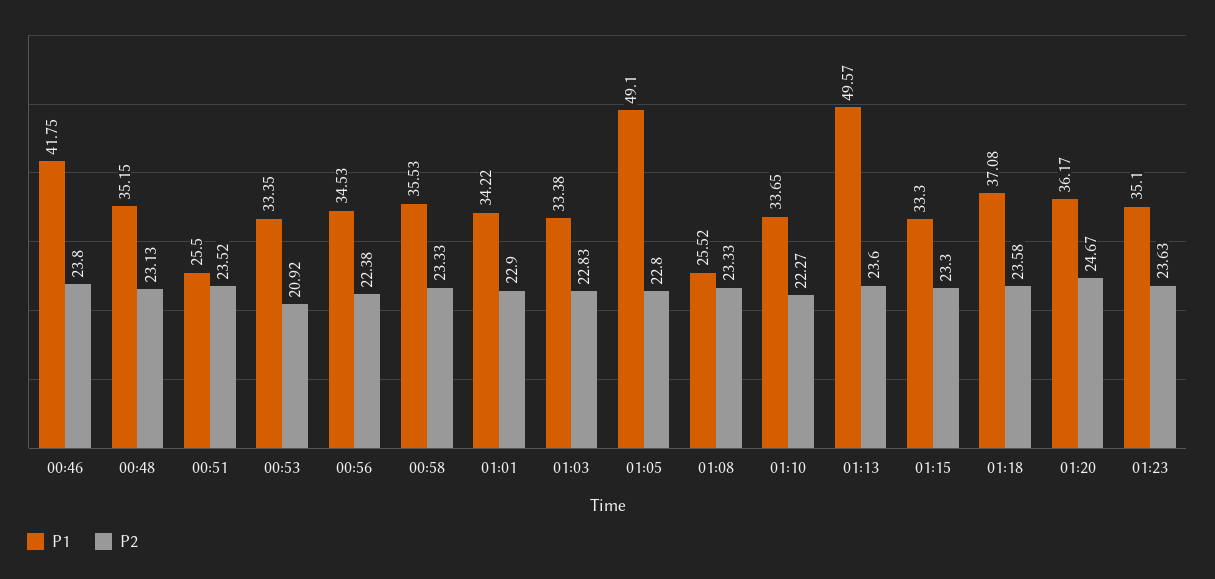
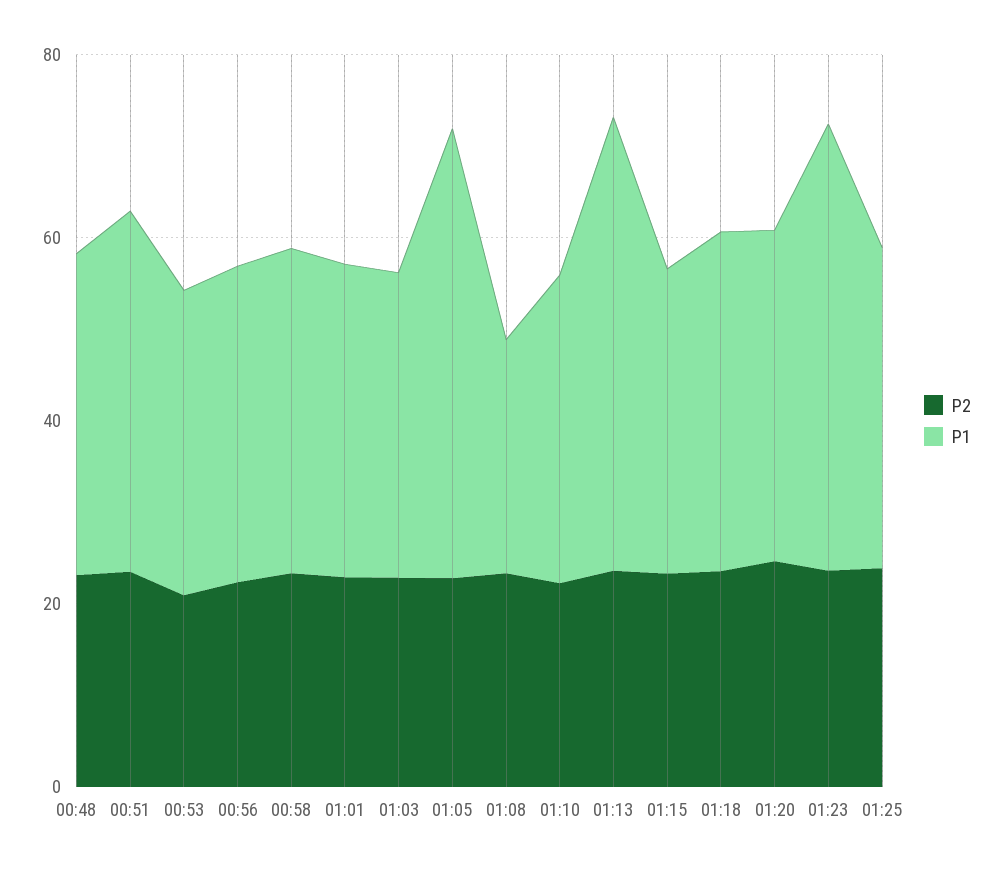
P1, 00:46: 41.75 -> none
P2, 00:46: 23.8 -> none
P1, 00:51: 25.5 -> 40
P1, 01:23: 35.1 -> 50
P2, 01:25: none -> 25
P1, 01:25: none -> 35

